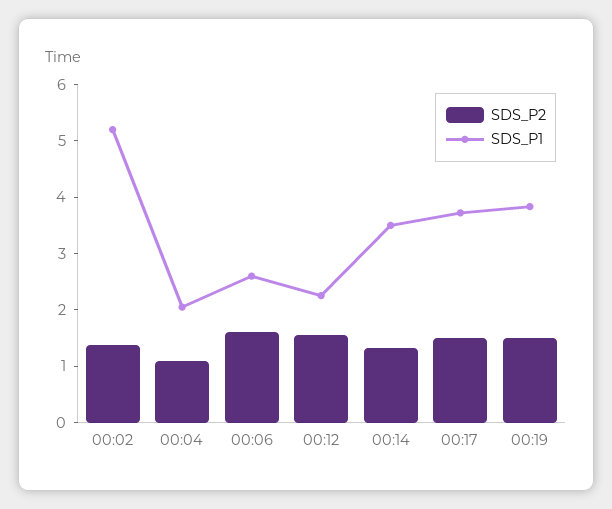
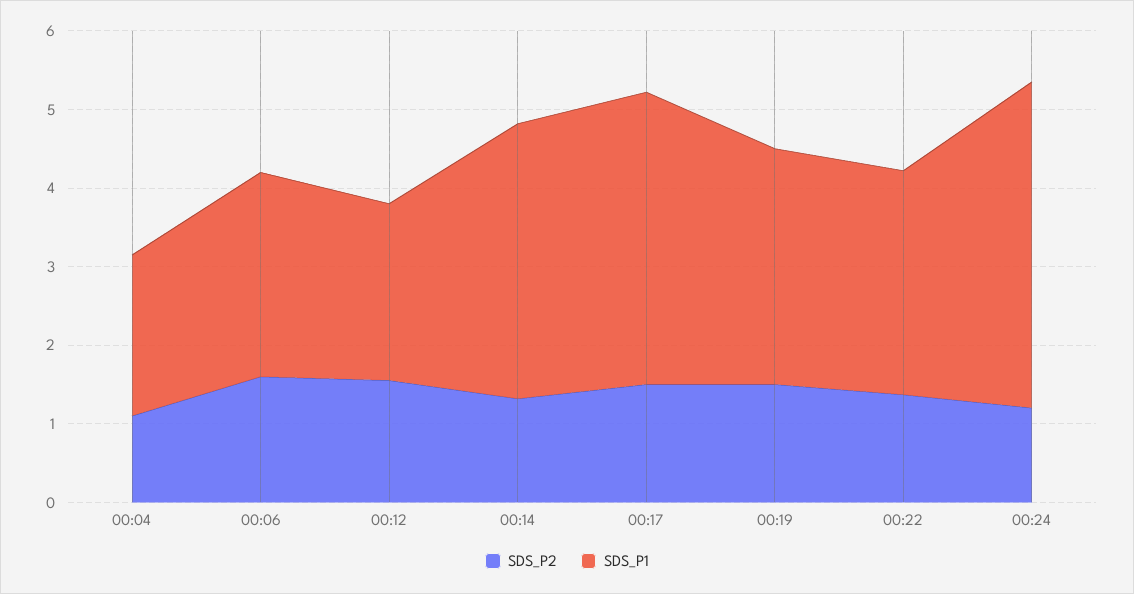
SDS_P2, 00:02: 1.4 -> none
SDS_P1, 00:02: 5.2 -> none
SDS_P1, 00:19: 3.8 -> 3
SDS_P2, 00:22: none -> 1.4
SDS_P1, 00:22: none -> 2.8
SDS_P2, 00:24: none -> 1.2
SDS_P1, 00:24: none -> 4.2

